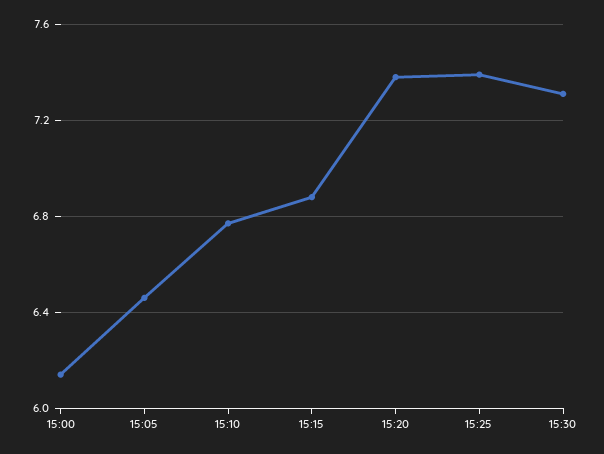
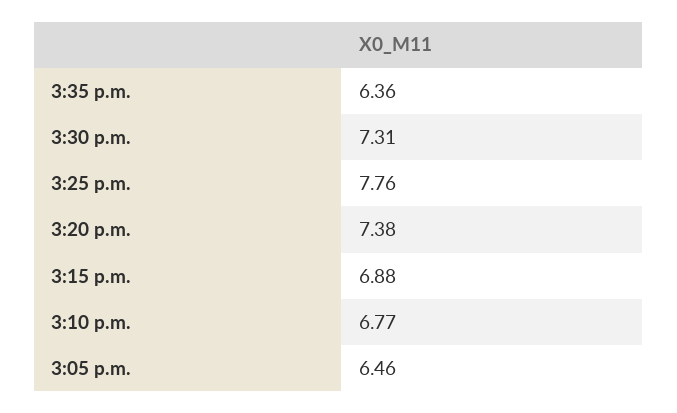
15:00: 6.15 -> none
15:25: 7.4 -> 7.76
3:35 p.m.: none -> 6.36

